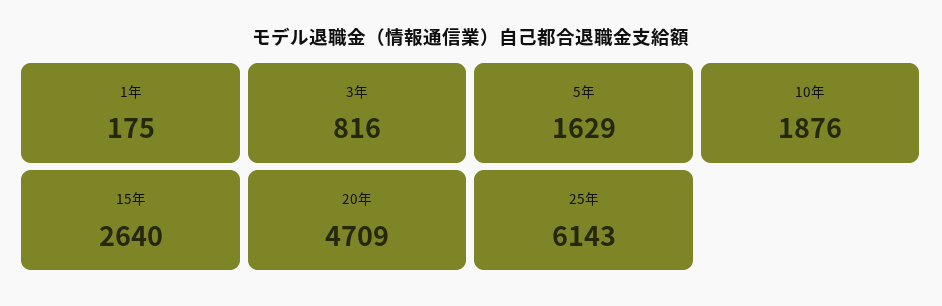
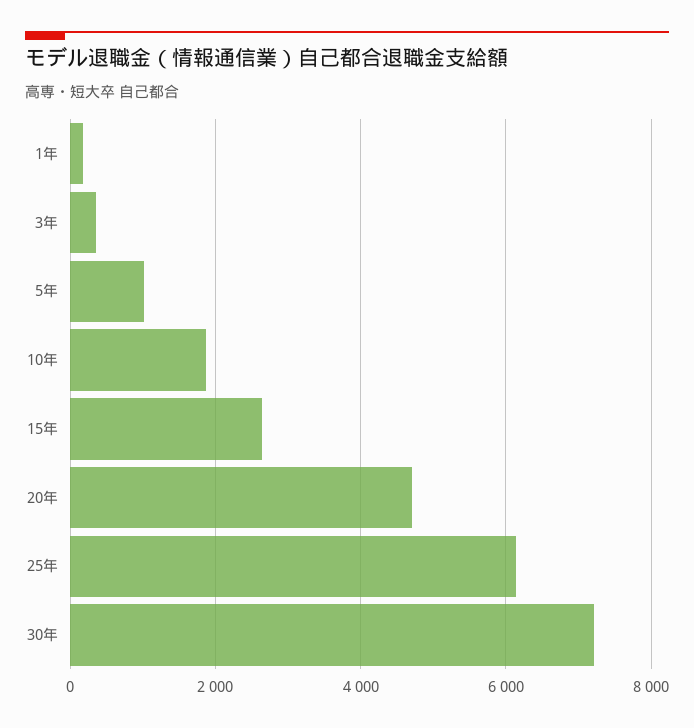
3年: 816 -> 400
5年: 1629 -> 1000
30年: none -> 7200

